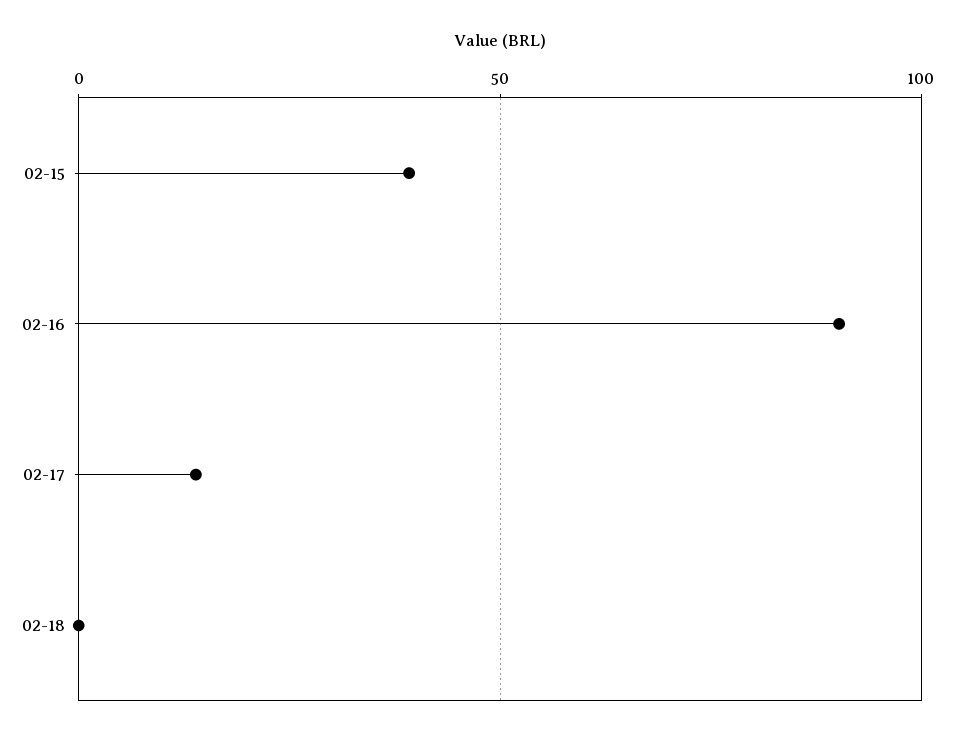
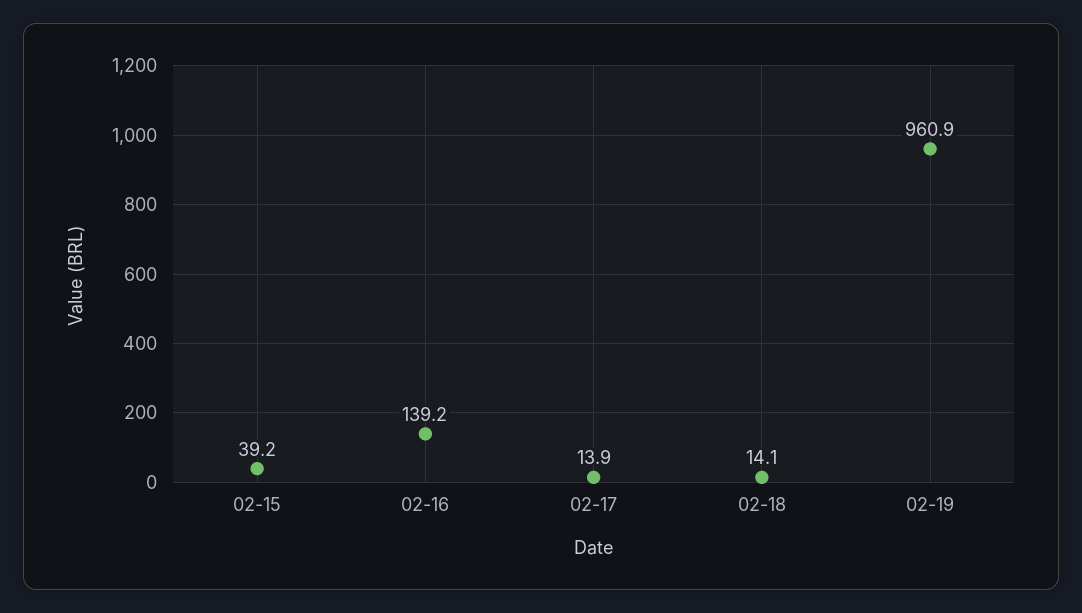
02-16: 90 -> 139.2
02-18: 0 -> 14.1
02-19: none -> 960.9

